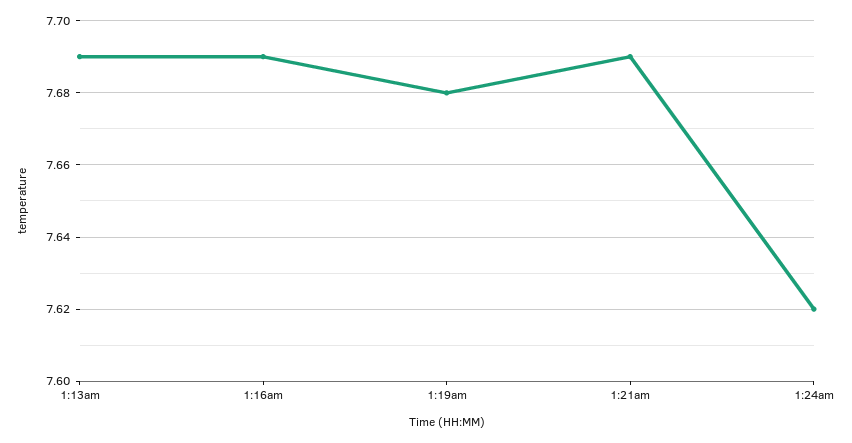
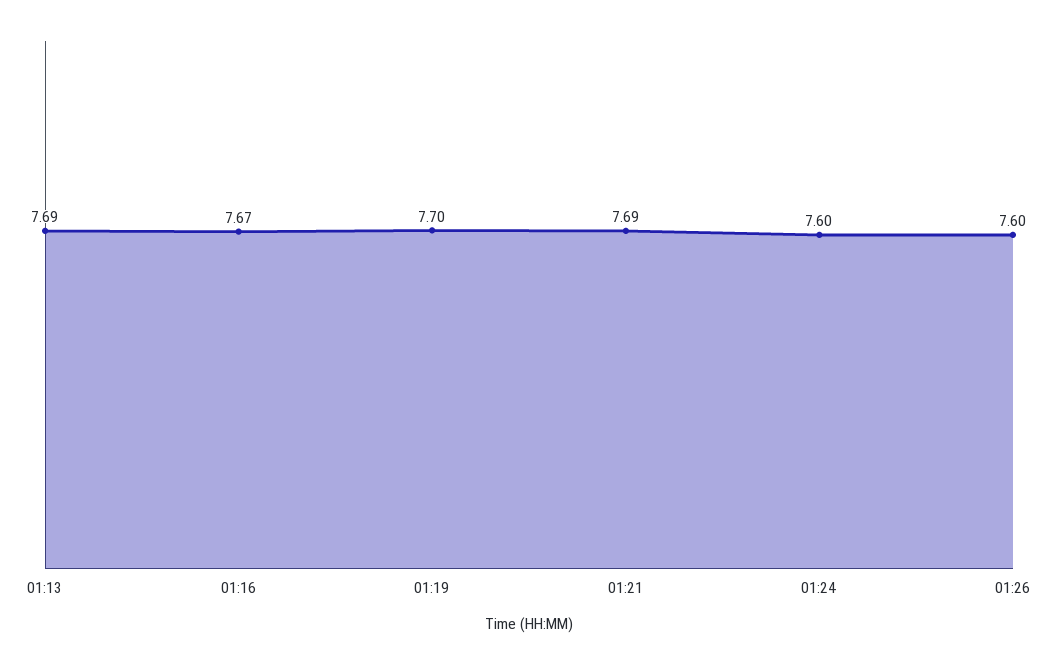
1:16am: 7.69 -> 7.67
1:19am: 7.68 -> 7.7
1:24am: 7.62 -> 7.6
01:26: none -> 7.6

